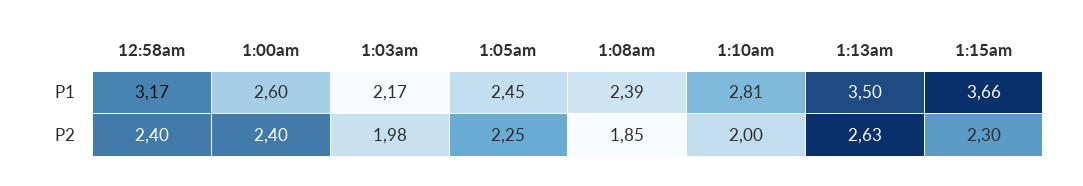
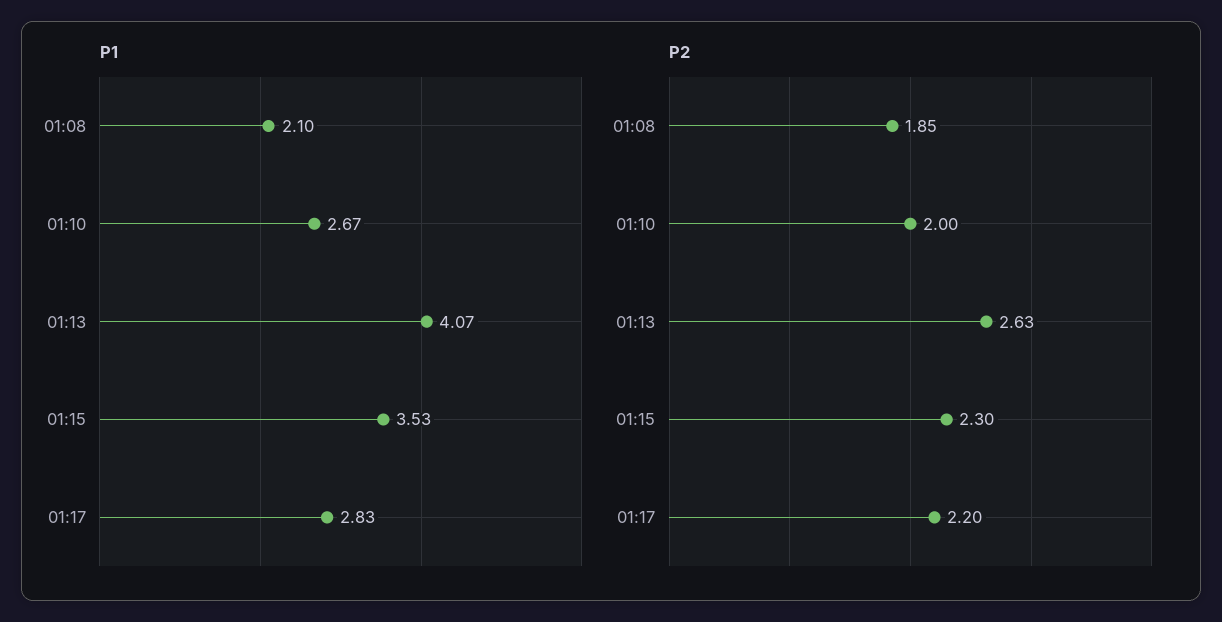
P1, 12:58am: 3.17 -> none
P1, 1:00am: 2.6 -> none
P1, 1:03am: 2.17 -> none
P1, 1:05am: 2.45 -> none
P1, 1:08am: 2.39 -> 2.1
P1, 1:10am: 2.81 -> 2.67
P1, 1:13am: 3.5 -> 4.07
P1, 1:15am: 3.66 -> 3.53
P2, 12:58am: 2.4 -> none
P2, 1:00am: 2.4 -> none
P2, 1:03am: 1.98 -> none
P2, 1:05am: 2.25 -> none
P1, 01:17: none -> 2.83
P2, 01:17: none -> 2.2

